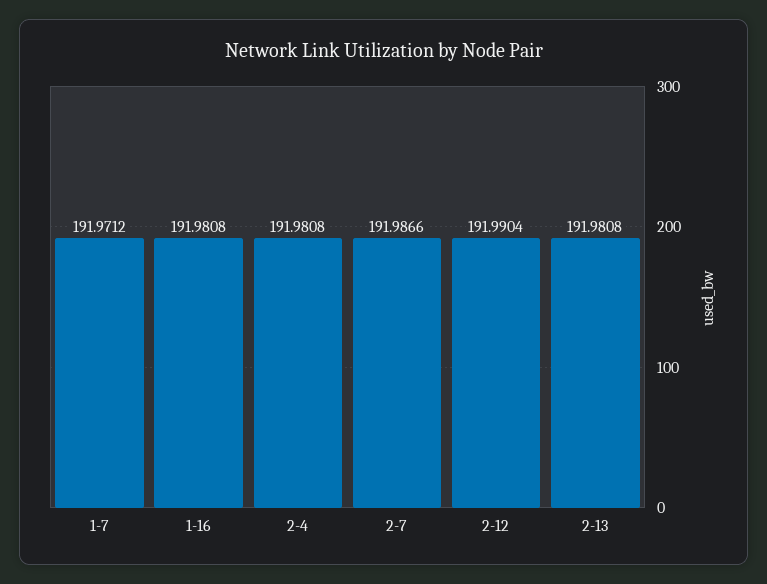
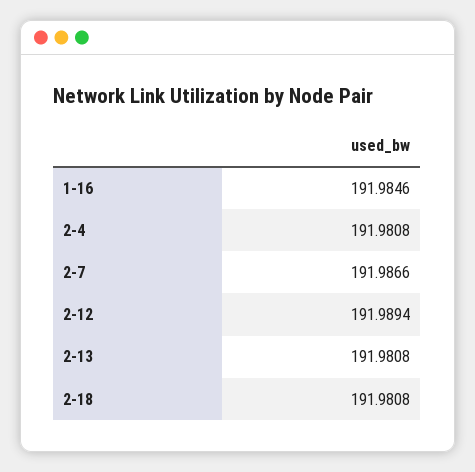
1-7: 191.9712 -> none
1-16: 191.9808 -> 191.9846
2-12: 191.9904 -> 191.9894
2-18: none -> 191.9808

